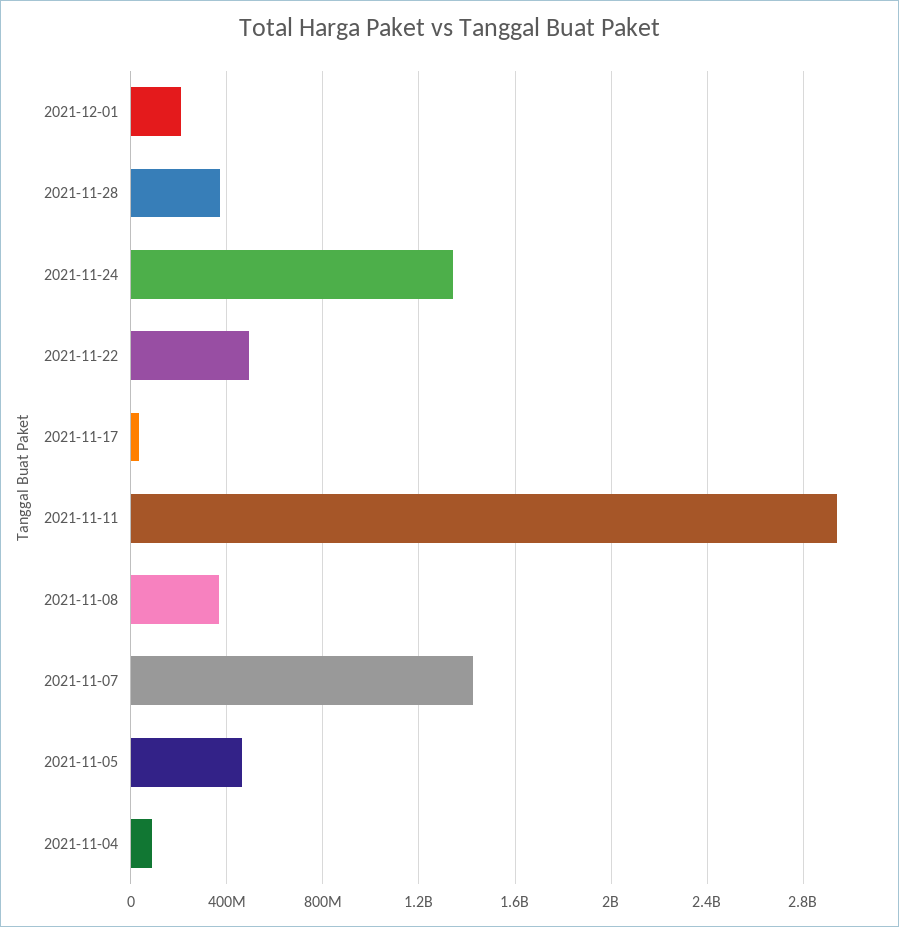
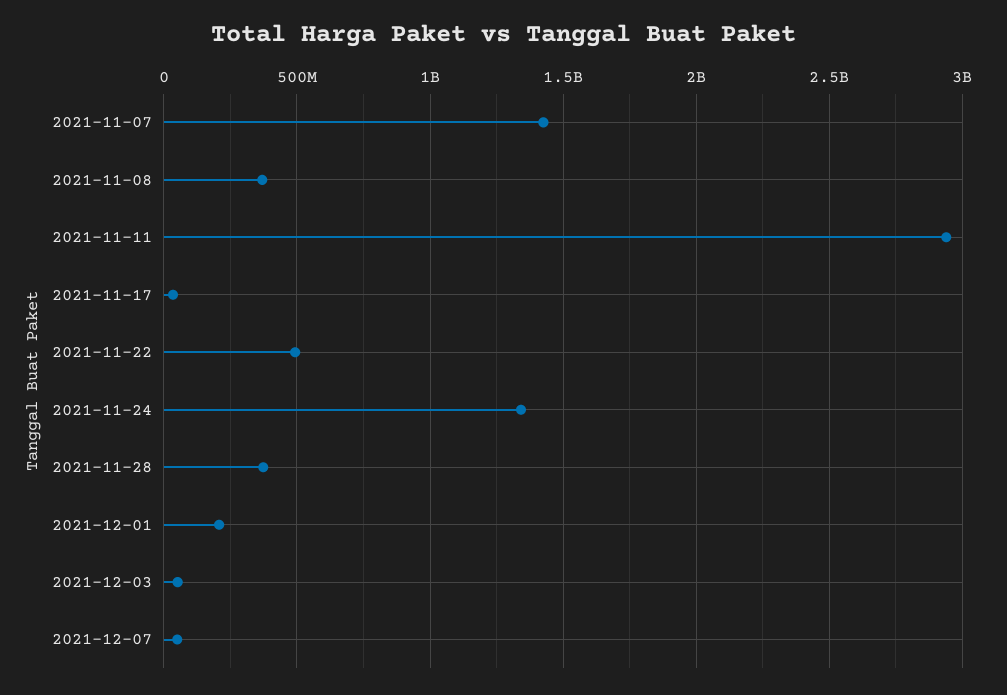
2021-11-05: 450000000 -> none
2021-11-04: 100000000 -> none
2021-12-03: none -> 50000000
2021-12-07: none -> 50000000

